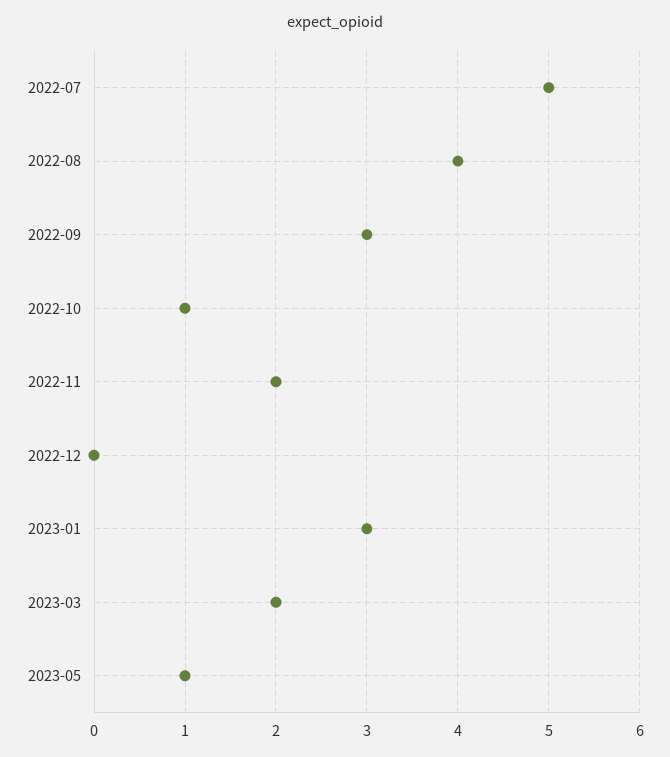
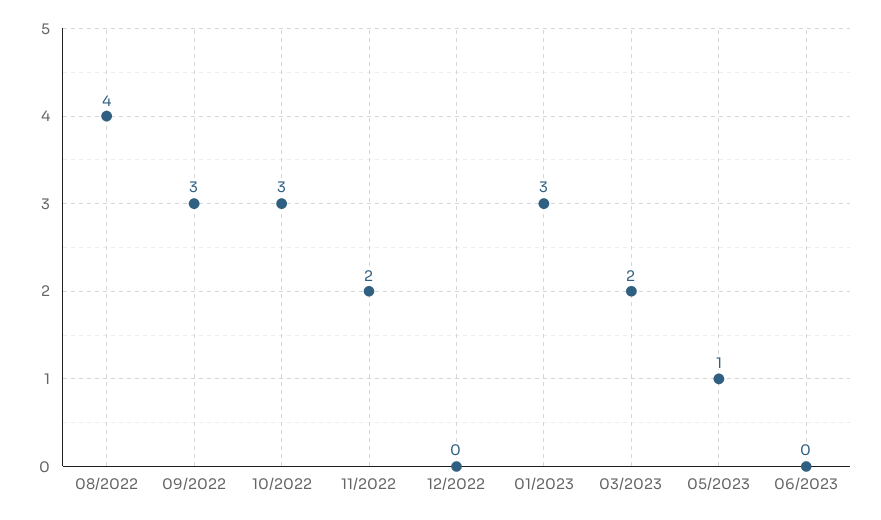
2022-07: 5 -> none
2022-10: 1 -> 3
06/2023: none -> 0

